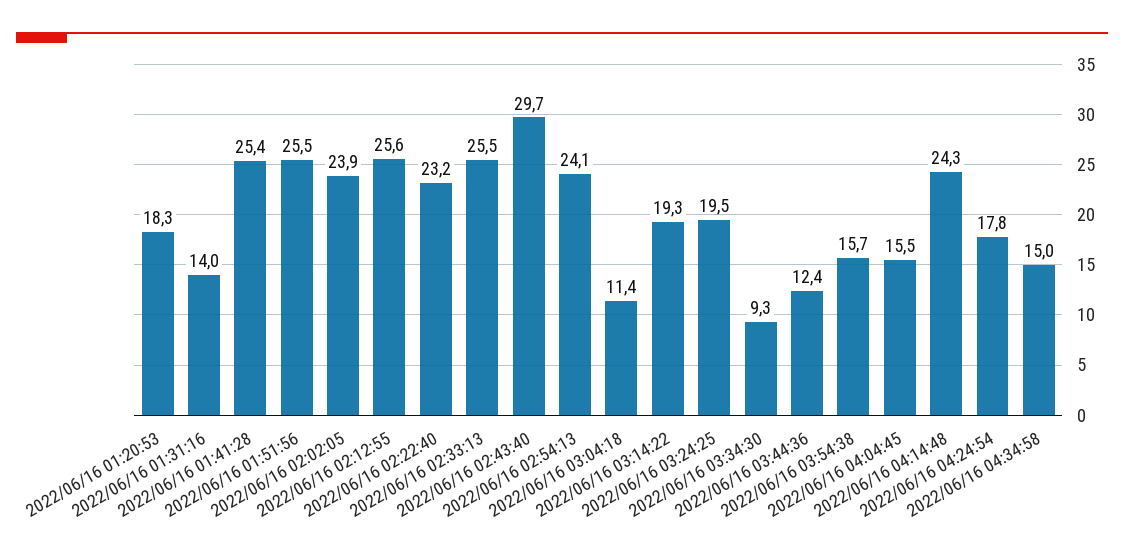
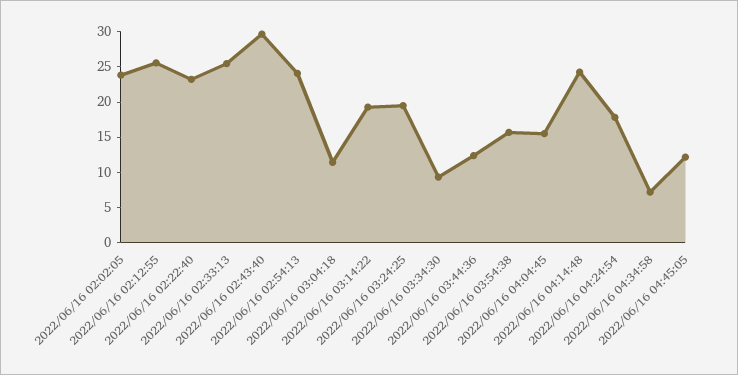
2022/06/16 01:20:53: 18.3 -> none
2022/06/16 01:31:16: 14 -> none
2022/06/16 01:41:28: 25.4 -> none
2022/06/16 01:51:56: 25.5 -> none
2022/06/16 04:34:58: 15 -> 7.5
2022/06/16 04:45:05: none -> 12.5

